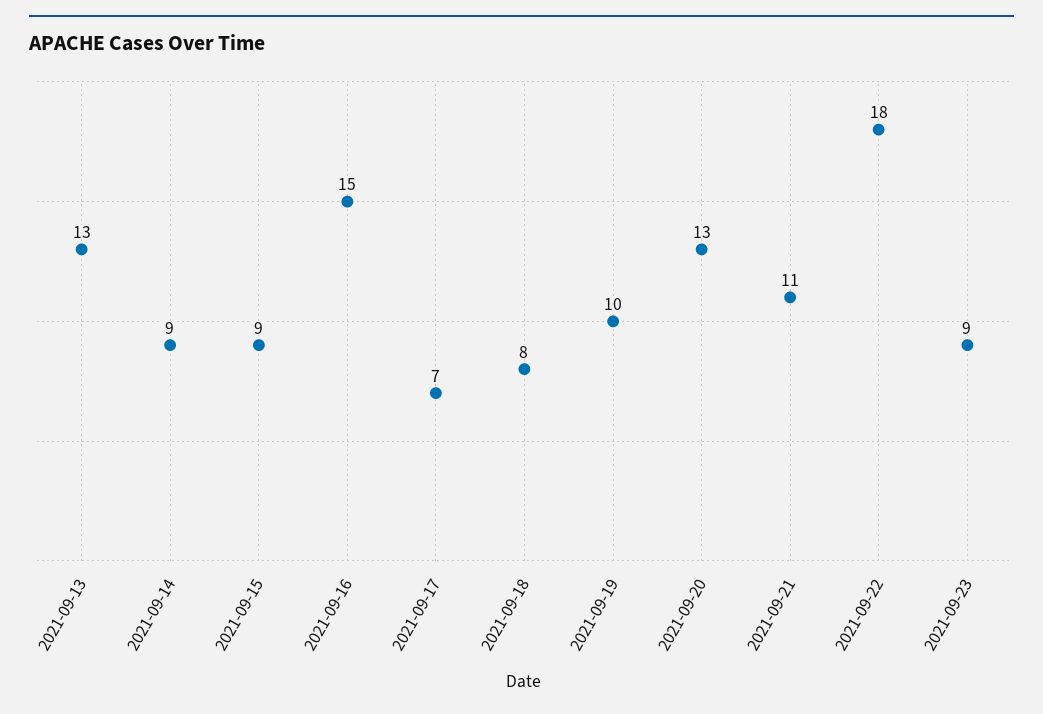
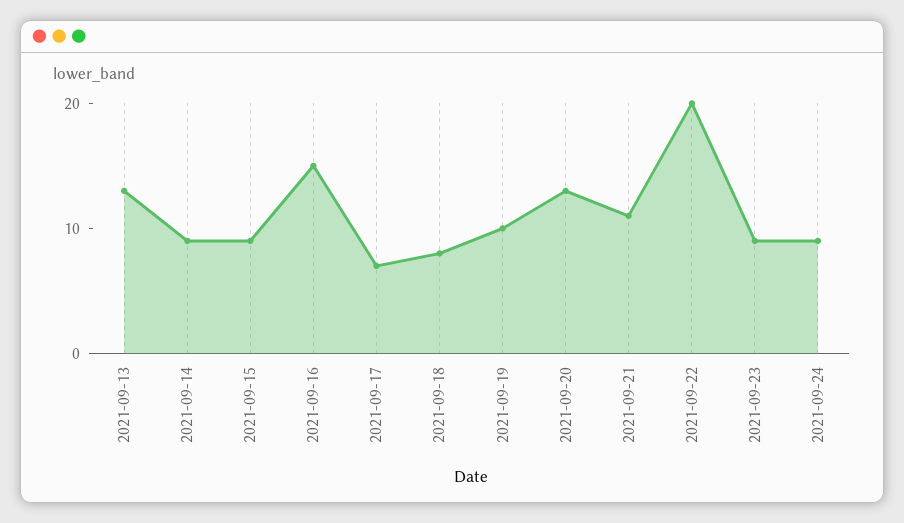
2021-09-22: 18 -> 20
2021-09-24: none -> 9

